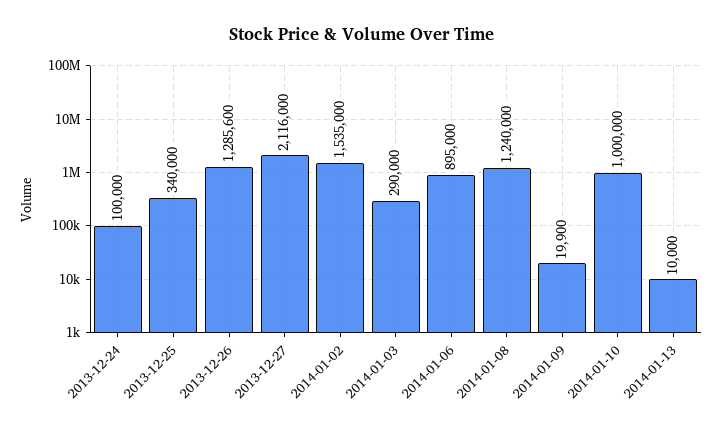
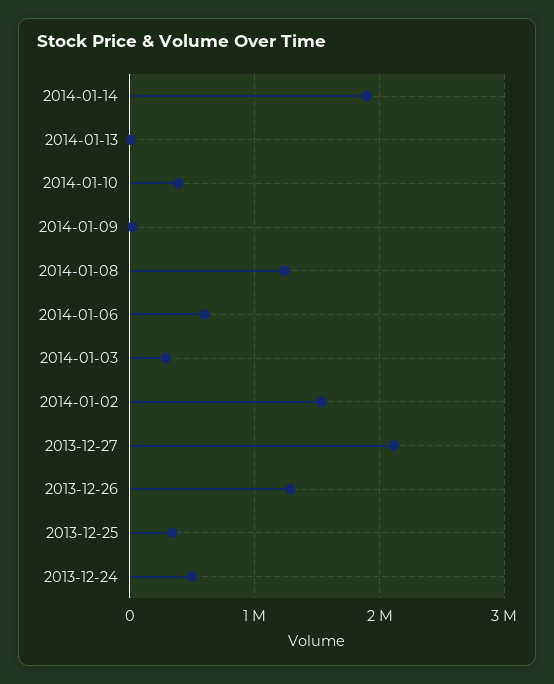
2013-12-24: 100000 -> 500000
2014-01-06: 895000 -> 600000
2014-01-10: 1000000 -> 400000
2014-01-14: none -> 1900000

